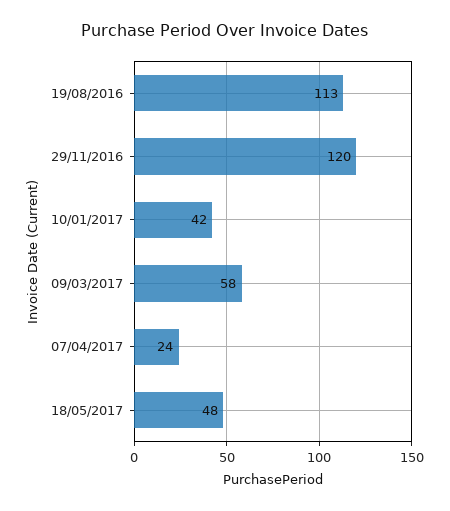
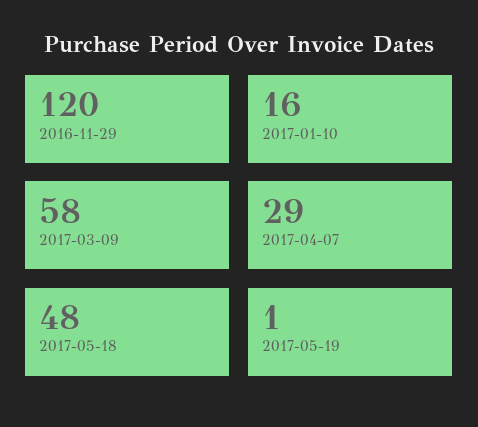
19/08/2016: 113 -> none
10/01/2017: 42 -> 16
07/04/2017: 24 -> 29
2017-05-19: none -> 1

